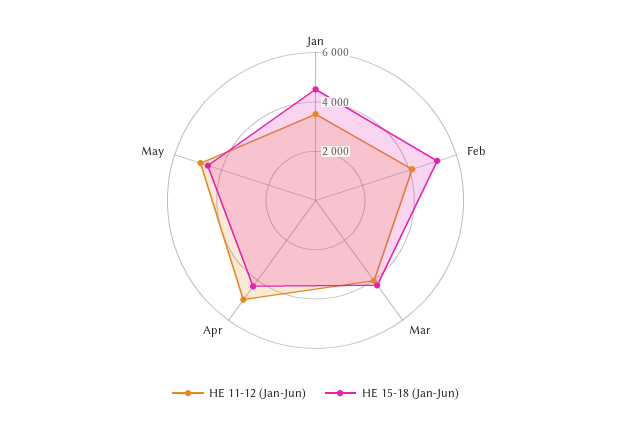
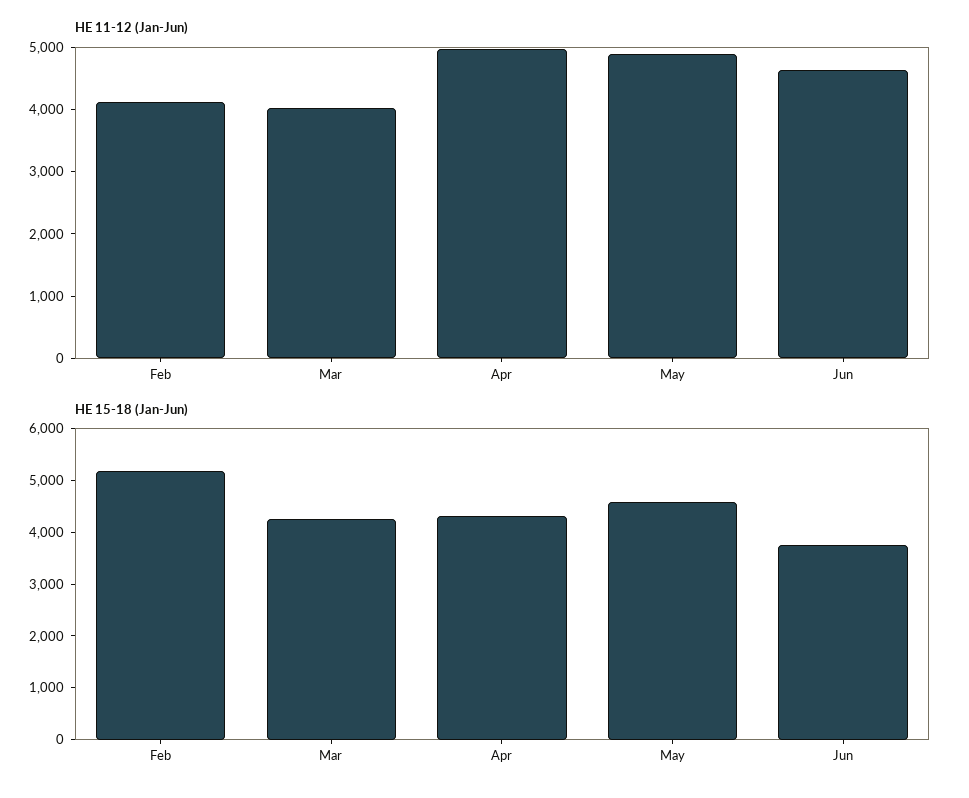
HE 11-12 (Jan-Jun), Jan: 3500 -> none
HE 15-18 (Jan-Jun), Jan: 4500 -> none
HE 11-12 (Jan-Jun), Jun: none -> 4600
HE 15-18 (Jan-Jun), Jun: none -> 3800

